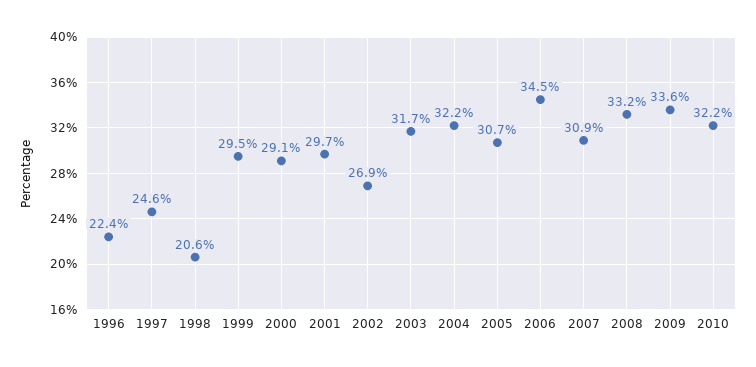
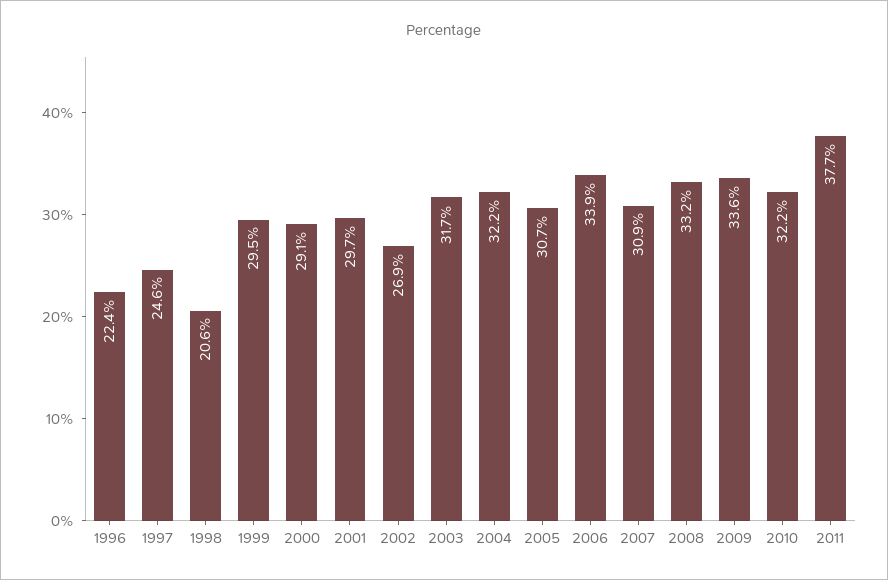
2006: 34.5 -> 33.9
2011: none -> 37.7

